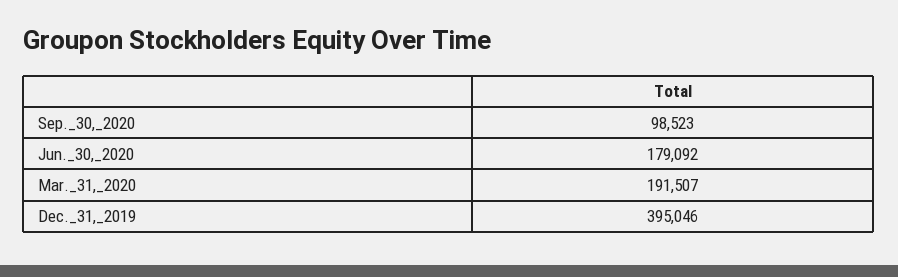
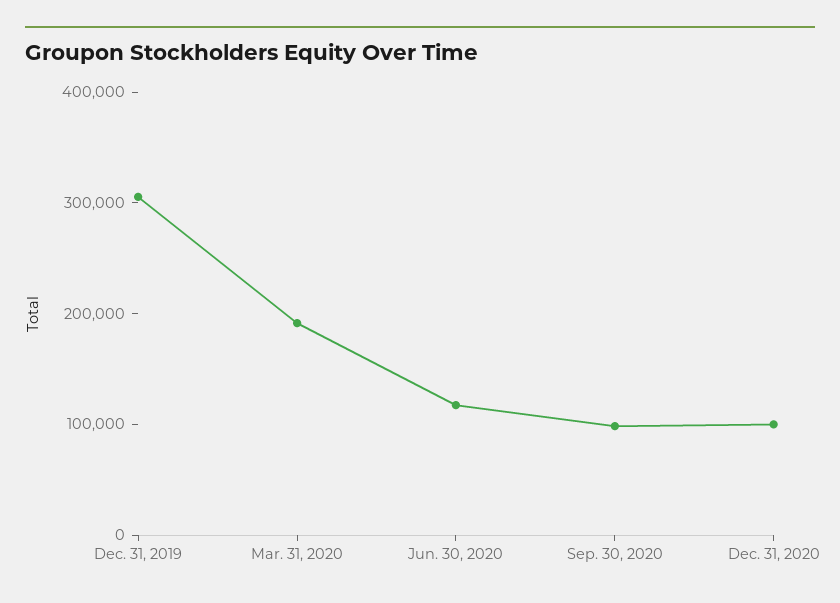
Jun._30,_2020: 179092 -> 120000
Dec._31,_2019: 395046 -> 300000
Dec. 31, 2020: none -> 100000

